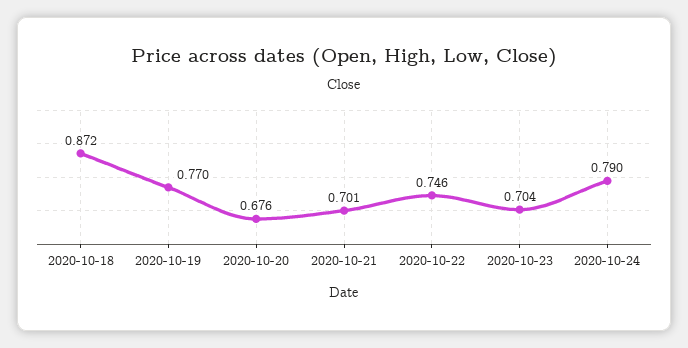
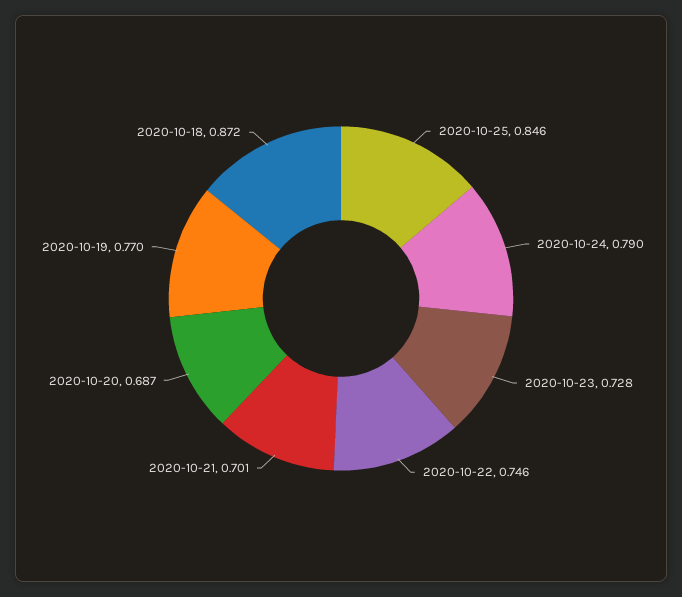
2020-10-20: 0.676 -> 0.687
2020-10-23: 0.704 -> 0.728
2020-10-25: none -> 0.846

